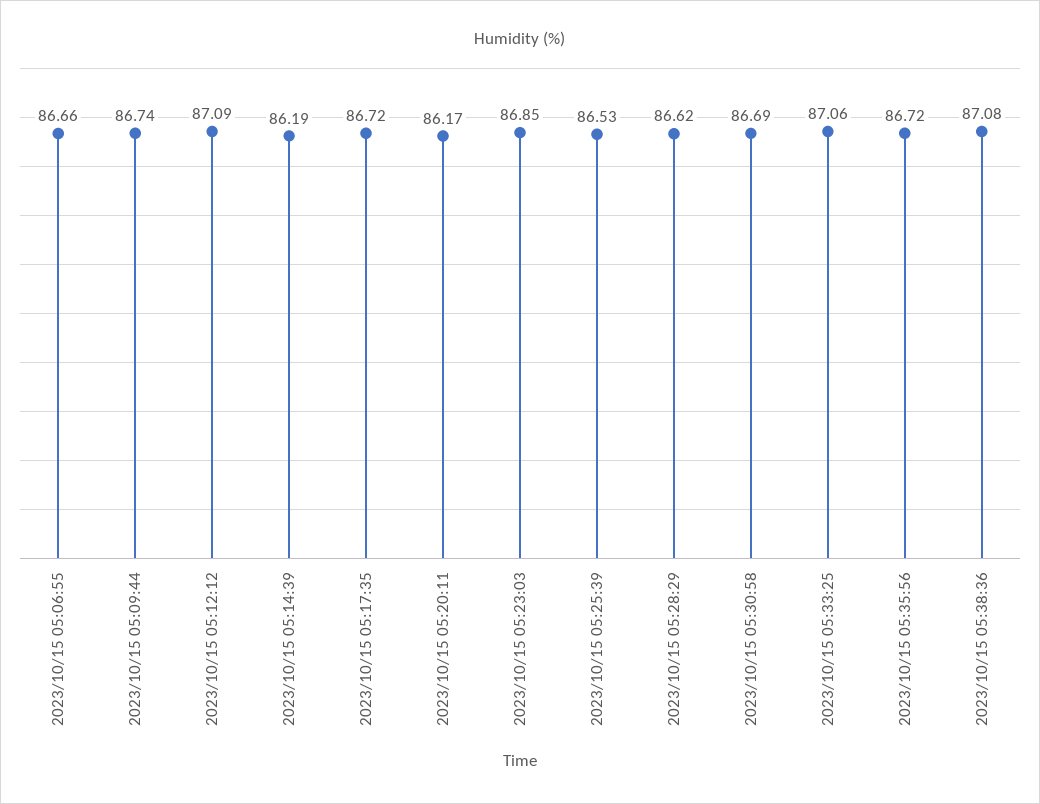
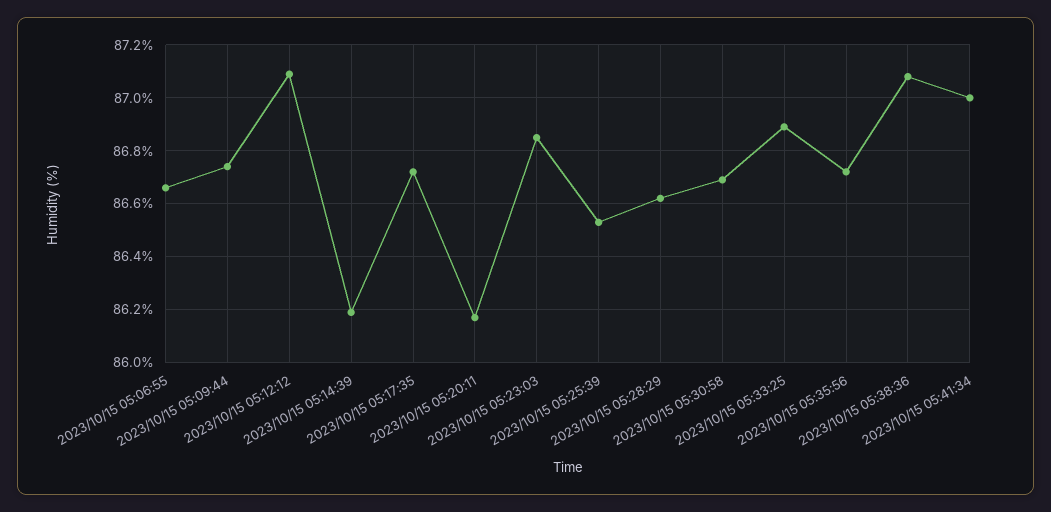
2023/10/15 05:33:25: 87.06 -> 86.9
2023/10/15 05:41:34: none -> 87

